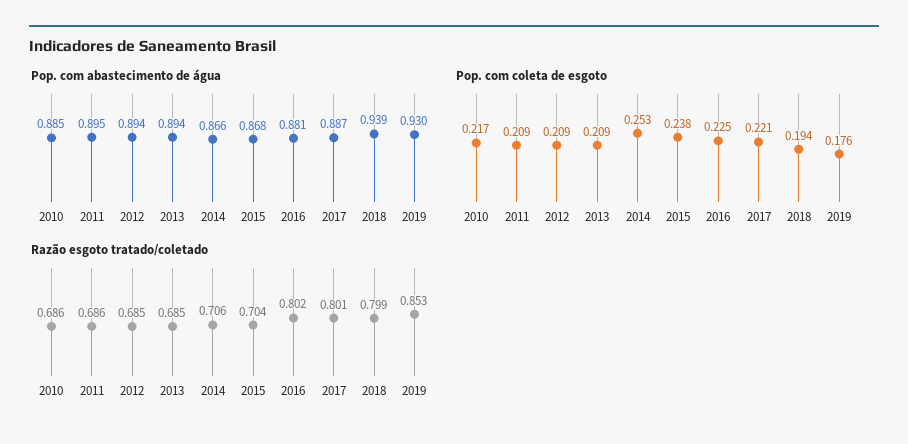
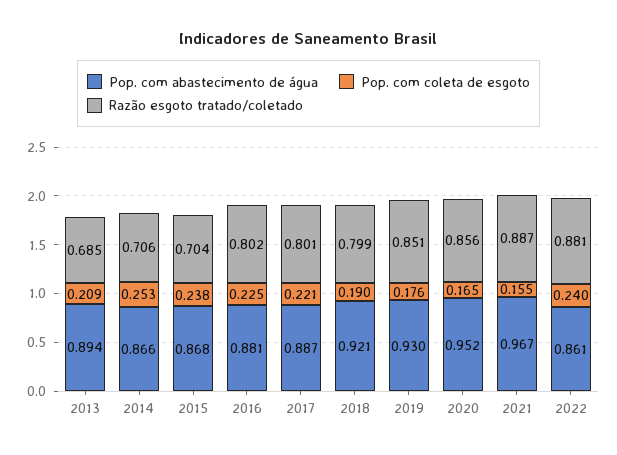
Pop. com abastecimento de água, 2010: 0.885 -> none
Pop. com abastecimento de água, 2011: 0.895 -> none
Pop. com abastecimento de água, 2012: 0.894 -> none
Pop. com abastecimento de água, 2018: 0.939 -> 0.921
Pop. com coleta de esgoto, 2010: 0.217 -> none
Pop. com coleta de esgoto, 2011: 0.209 -> none
Pop. com coleta de esgoto, 2012: 0.209 -> none
Pop. com coleta de esgoto, 2018: 0.194 -> 0.19
Razão esgoto tratado/coletado, 2010: 0.686 -> none
Razão esgoto tratado/coletado, 2011: 0.686 -> none
Razão esgoto tratado/coletado, 2012: 0.685 -> none
Razão esgoto tratado/coletado, 2019: 0.853 -> 0.851
Pop. com abastecimento de água, 2020: none -> 0.952
Pop. com coleta de esgoto, 2020: none -> 0.165
Razão esgoto tratado/coletado, 2020: none -> 0.856
Pop. com abastecimento de água, 2021: none -> 0.967
Pop. com coleta de esgoto, 2021: none -> 0.155
Razão esgoto tratado/coletado, 2021: none -> 0.887
Pop. com abastecimento de água, 2022: none -> 0.861
Pop. com coleta de esgoto, 2022: none -> 0.24
Razão esgoto tratado/coletado, 2022: none -> 0.881

